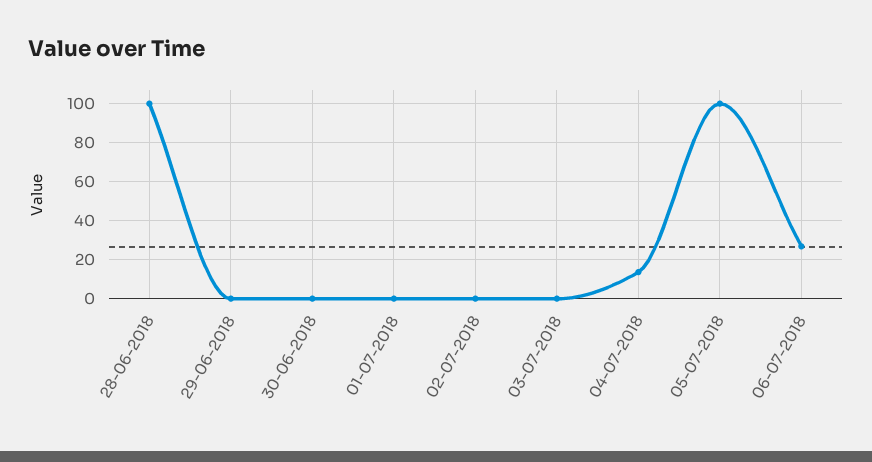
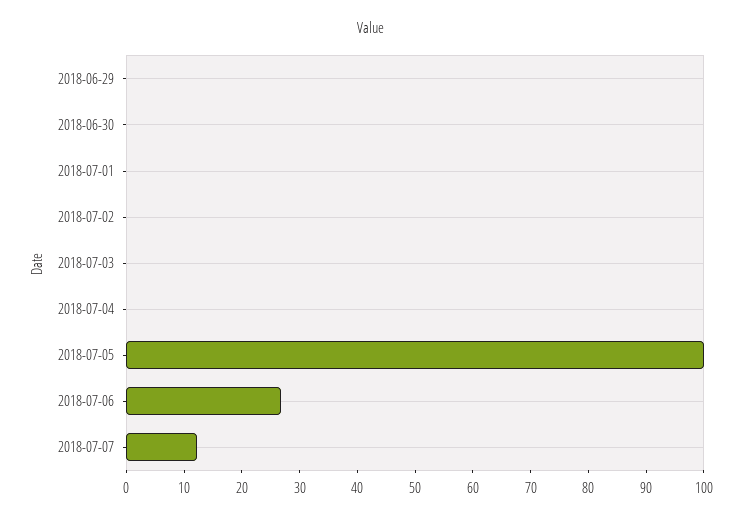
28-06-2018: 100 -> none
04-07-2018: 15 -> 0
2018-07-07: none -> 12

